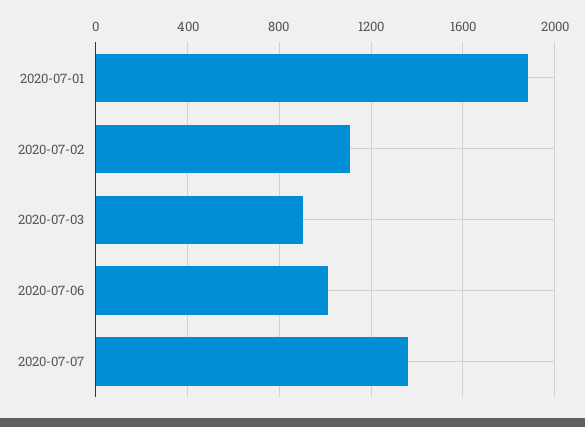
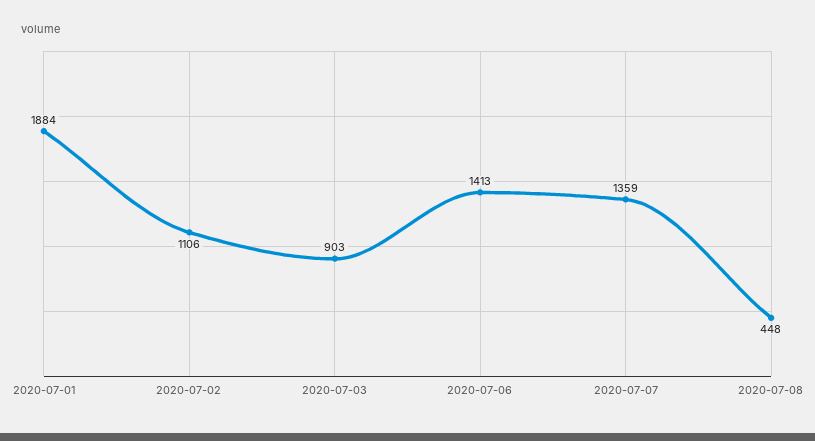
2020-07-06: 1000 -> 1413
2020-07-08: none -> 448

